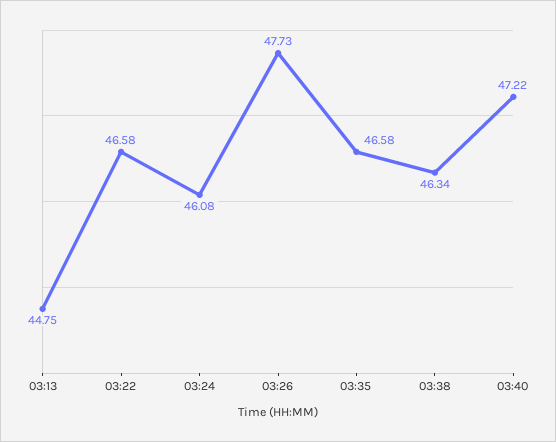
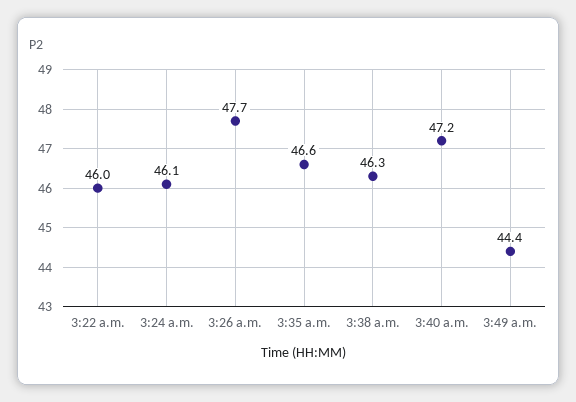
03:13: 44.75 -> none
03:22: 46.58 -> 46
3:49 a.m.: none -> 44.4

